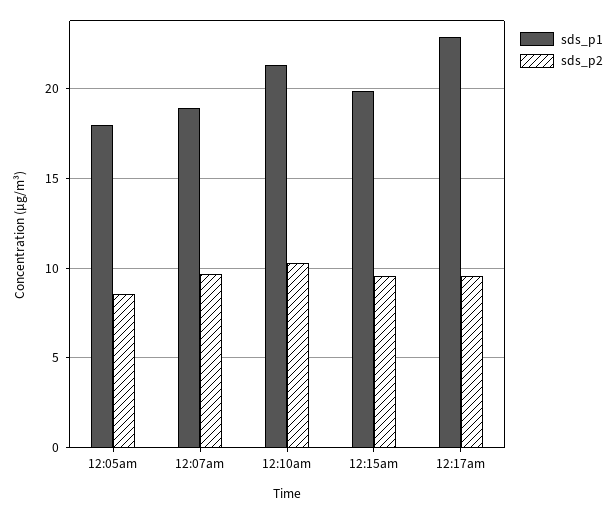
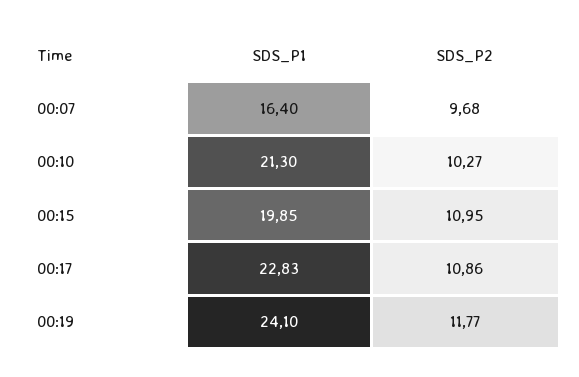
sds_p1, 12:05am: 18 -> none
sds_p2, 12:05am: 8.5 -> none
sds_p1, 12:07am: 19 -> 16.4
sds_p2, 12:15am: 9.5 -> 10.95
sds_p2, 12:17am: 9.5 -> 10.86
sds_p1, 00:19: none -> 24.1
sds_p2, 00:19: none -> 11.77

